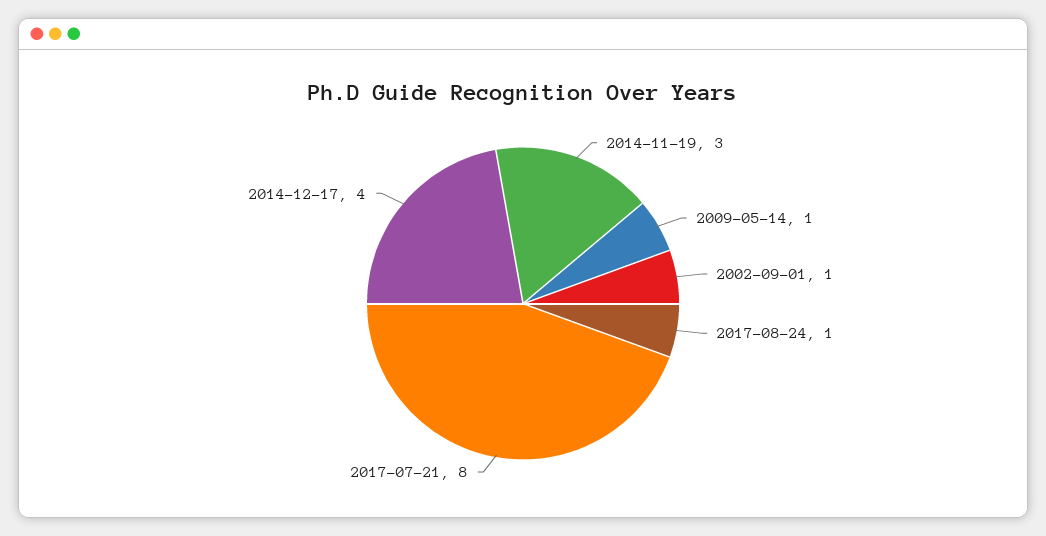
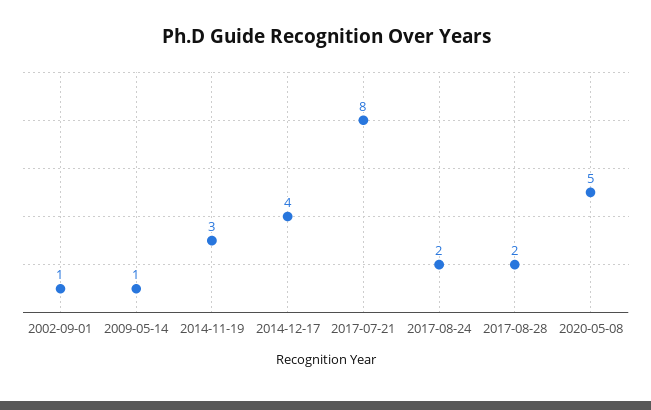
2017-08-24: 1 -> 2
2017-08-28: none -> 2
2020-05-08: none -> 5

